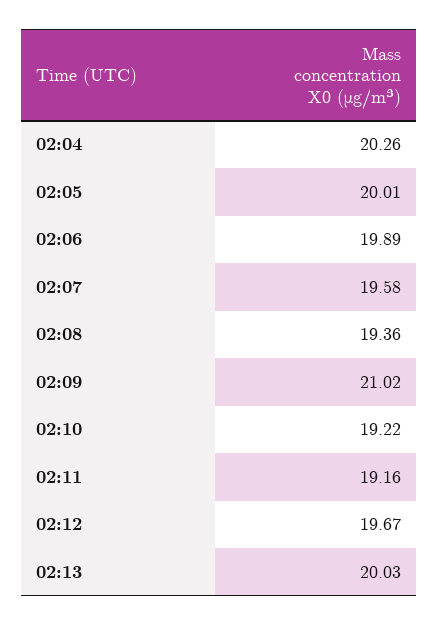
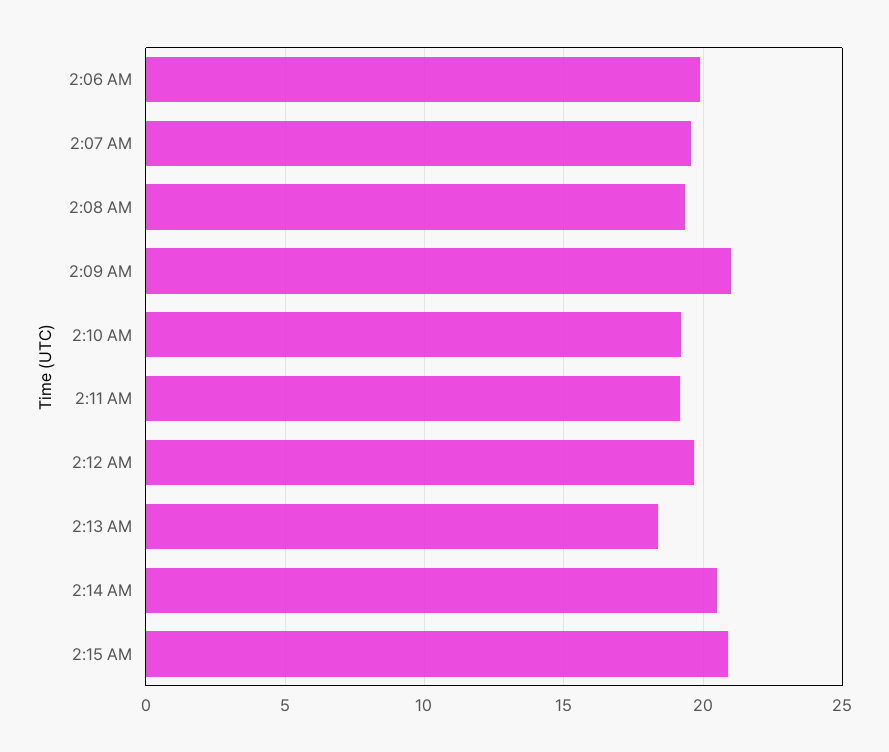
02:04: 20.26 -> none
02:05: 20.01 -> none
02:13: 20.03 -> 18.5
2:14 AM: none -> 20.5
2:15 AM: none -> 21

